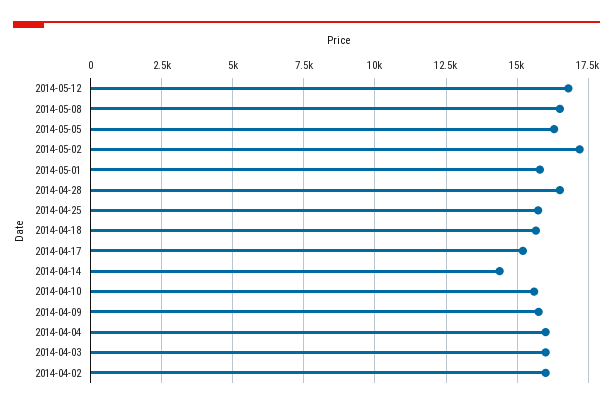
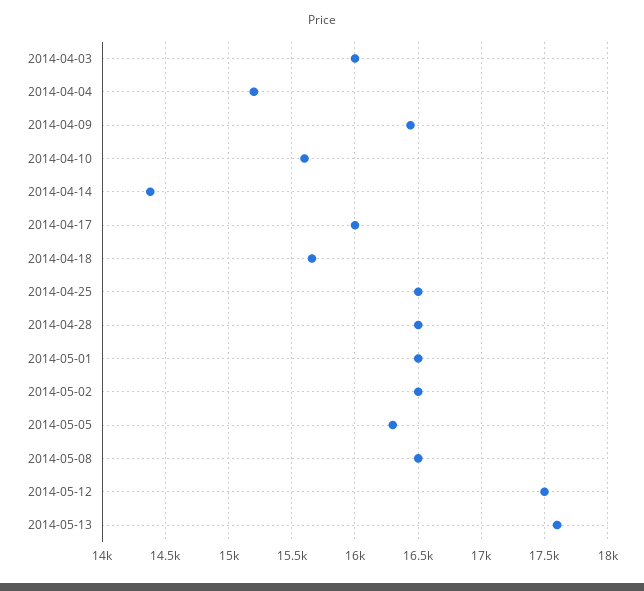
2014-05-12: 16750 -> 17500
2014-05-02: 17250 -> 16500
2014-05-01: 15750 -> 16500
2014-04-25: 15750 -> 16500
2014-04-17: 15250 -> 16000
2014-04-09: 15750 -> 16450
2014-04-04: 16000 -> 15200
2014-04-02: 16000 -> none
2014-05-13: none -> 17600

